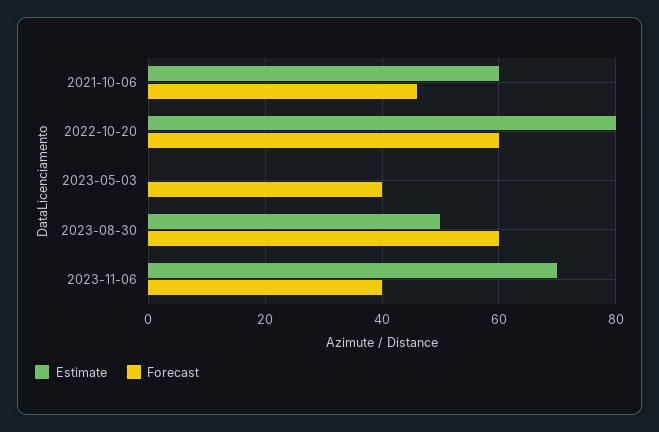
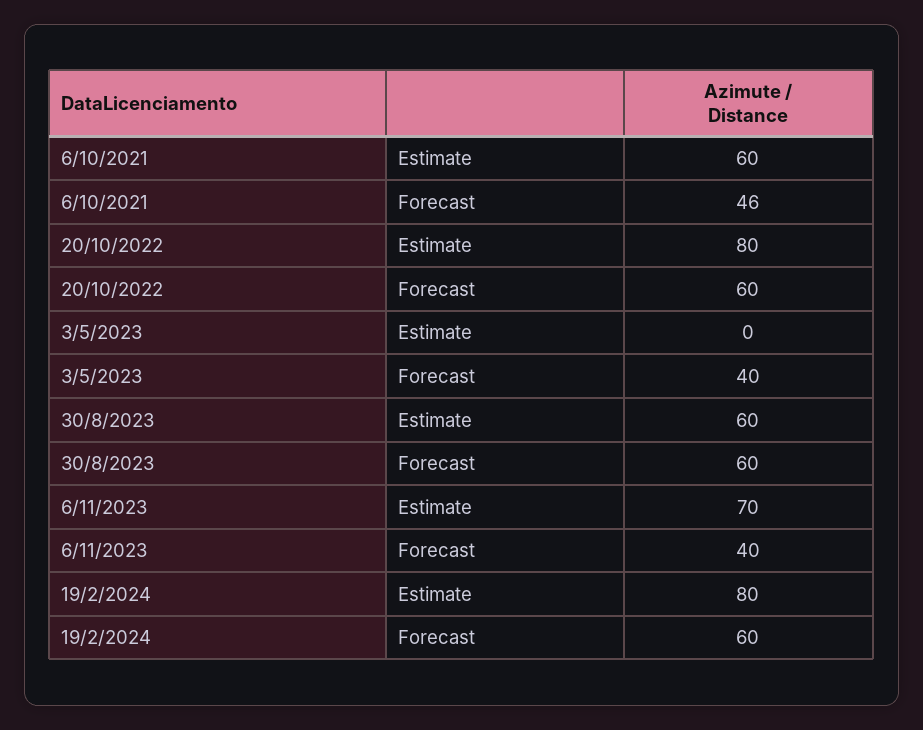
Estimate, 2023-08-30: 50 -> 60
Estimate, 19/2/2024: none -> 80
Forecast, 19/2/2024: none -> 60

